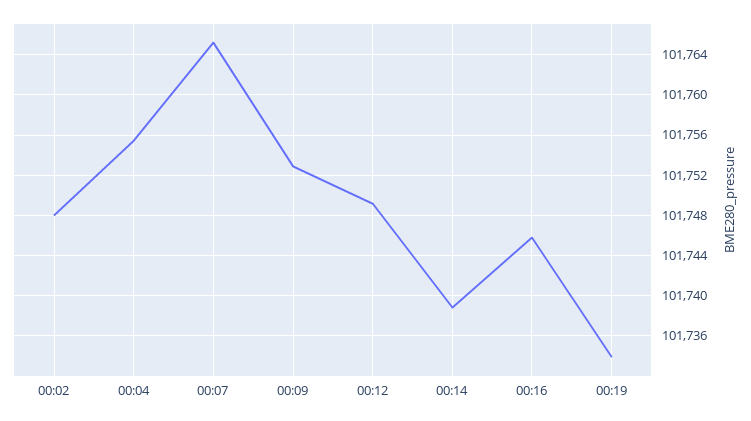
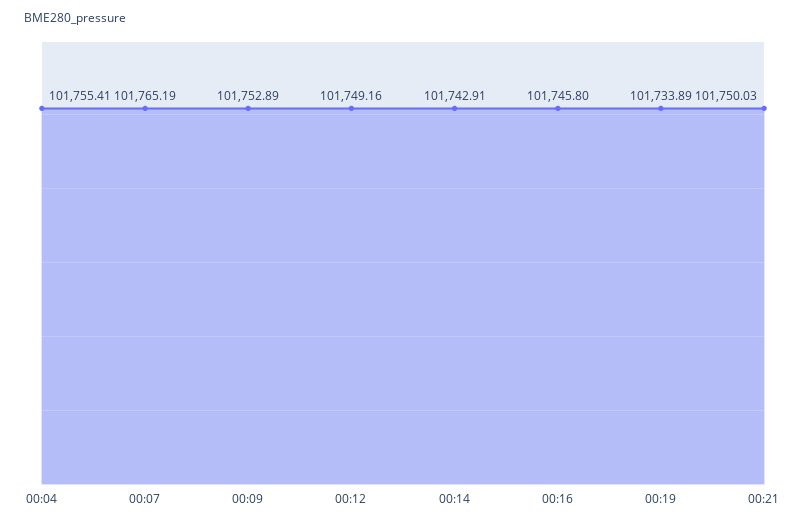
00:02: 101748 -> none
00:14: 101739 -> 101742.91
00:21: none -> 101750.03

